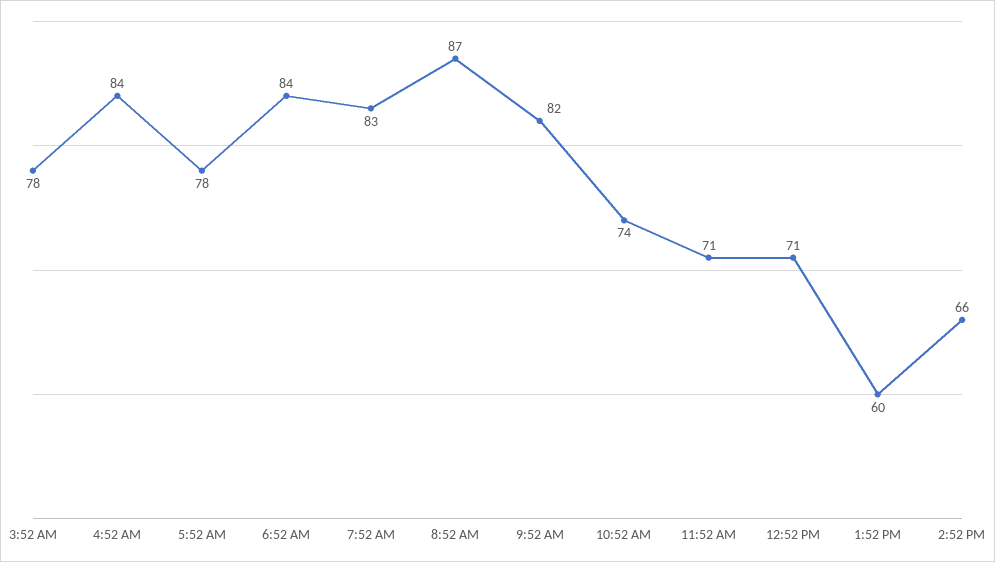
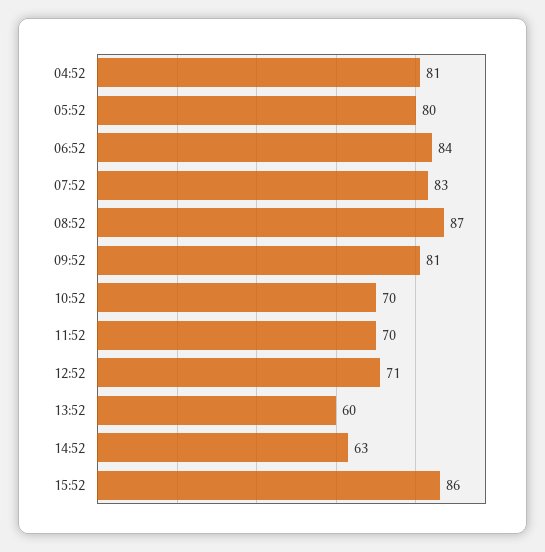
3:52 AM: 78 -> none
4:52 AM: 84 -> 81
5:52 AM: 78 -> 80
9:52 AM: 82 -> 81
10:52 AM: 74 -> 70
11:52 AM: 71 -> 70
2:52 PM: 66 -> 63
15:52: none -> 86

